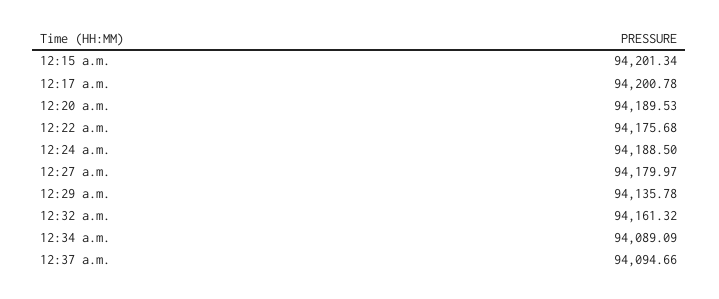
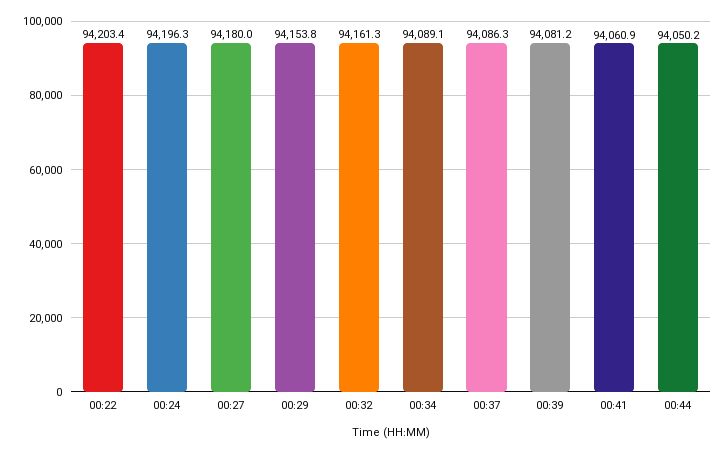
12:15 a.m.: 94201.34 -> none
12:17 a.m.: 94200.78 -> none
12:20 a.m.: 94189.53 -> none
12:22 a.m.: 94175.68 -> 94203.4
12:24 a.m.: 94188.5 -> 94196.3
12:29 a.m.: 94135.78 -> 94153.8
12:37 a.m.: 94094.66 -> 94086.3
00:39: none -> 94081.2
00:41: none -> 94060.9
00:44: none -> 94050.2

